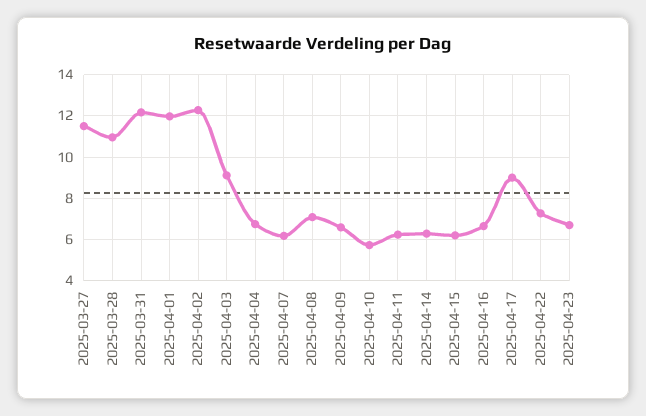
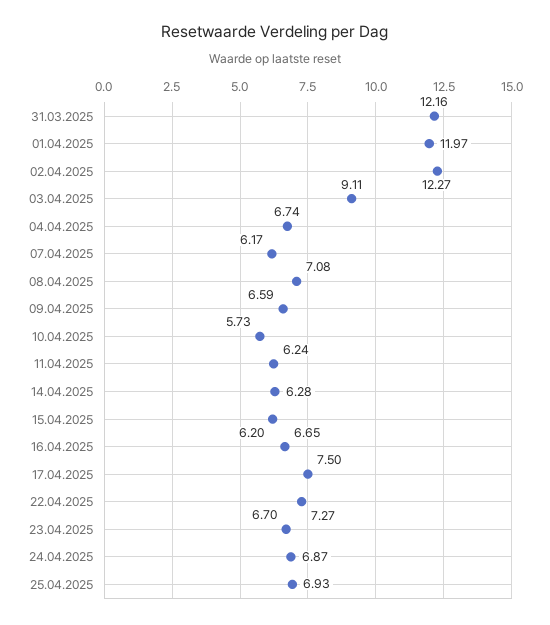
2025-03-27: 11.5 -> none
2025-03-28: 11 -> none
2025-04-17: 9 -> 7.5
24.04.2025: none -> 6.87
25.04.2025: none -> 6.93

